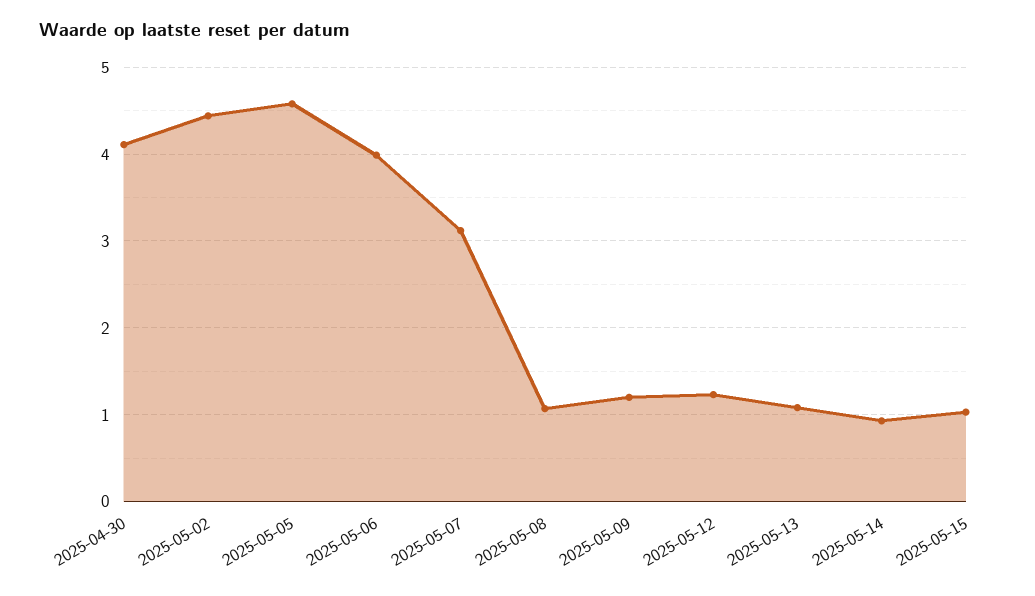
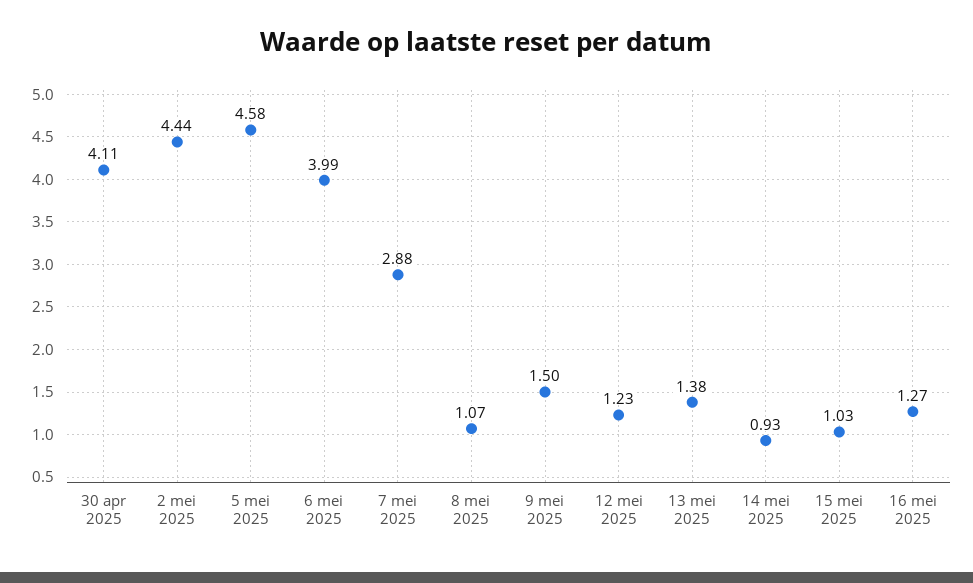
2025-05-07: 3.1 -> 2.88
2025-05-09: 1.2 -> 1.5
2025-05-13: 1.1 -> 1.38
16 mei 2025: none -> 1.27

